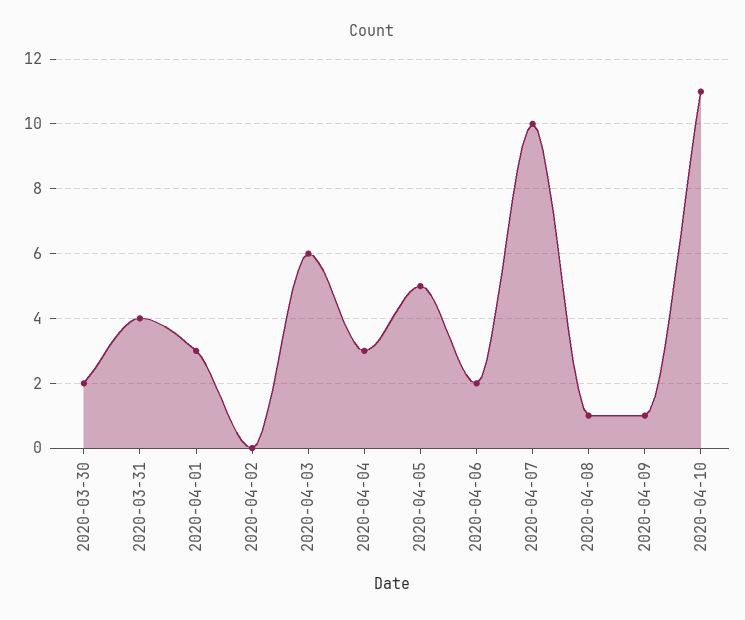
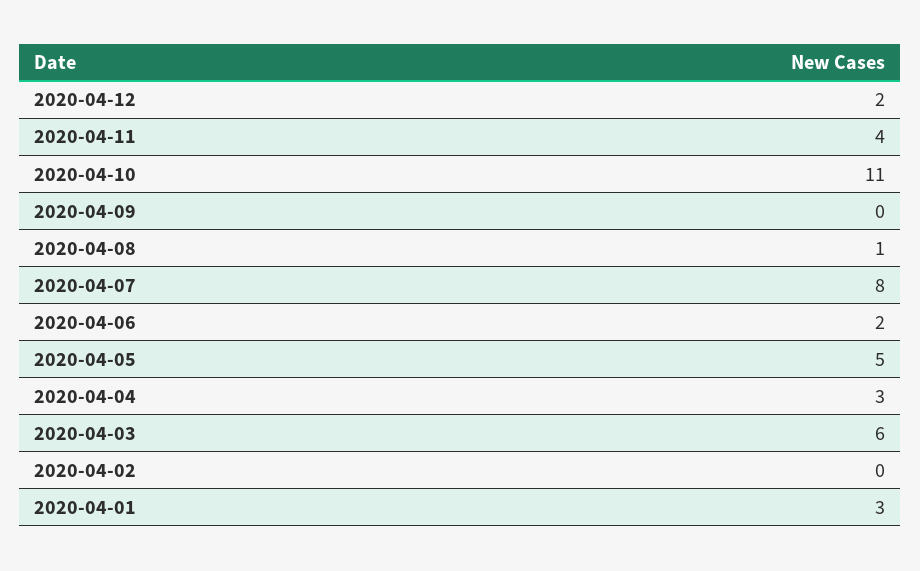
2020-03-30: 2 -> none
2020-03-31: 4 -> none
2020-04-07: 10 -> 8
2020-04-09: 1 -> 0
2020-04-12: none -> 2
2020-04-11: none -> 4

